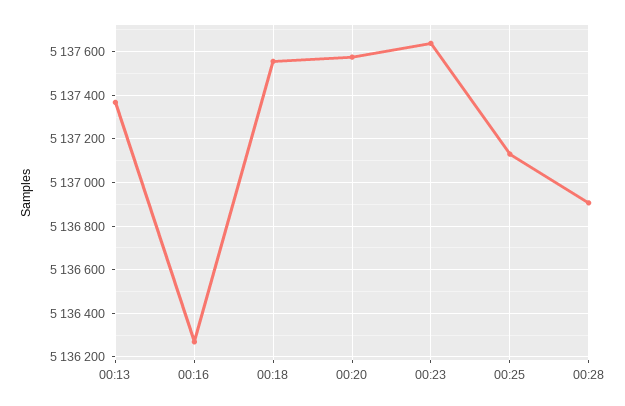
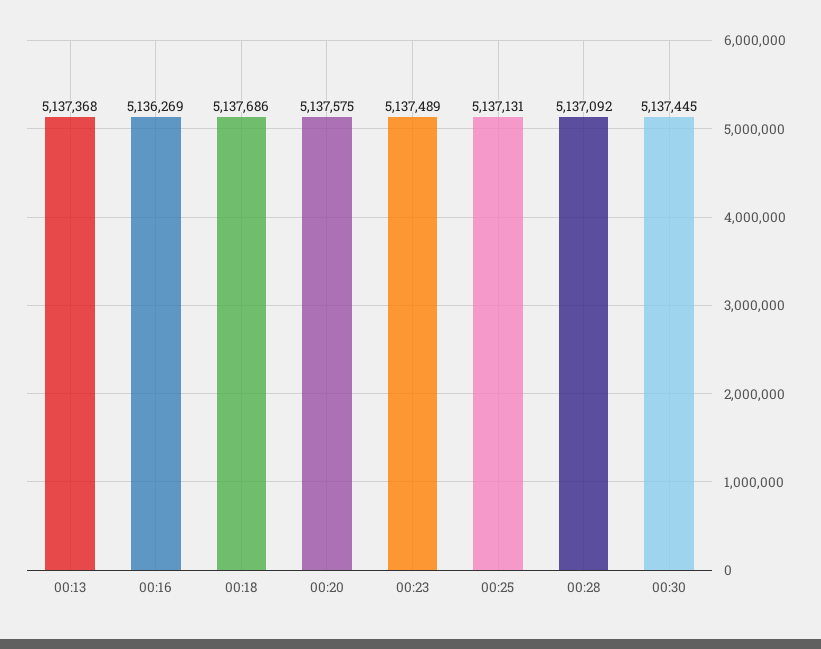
00:18: 5137550 -> 5137686
00:23: 5137650 -> 5137489
00:28: 5136900 -> 5137092
00:30: none -> 5137445

